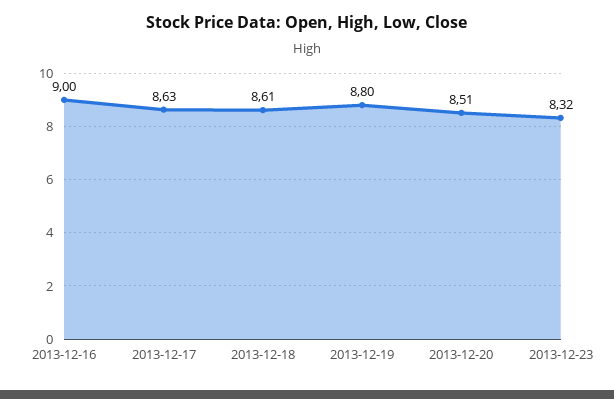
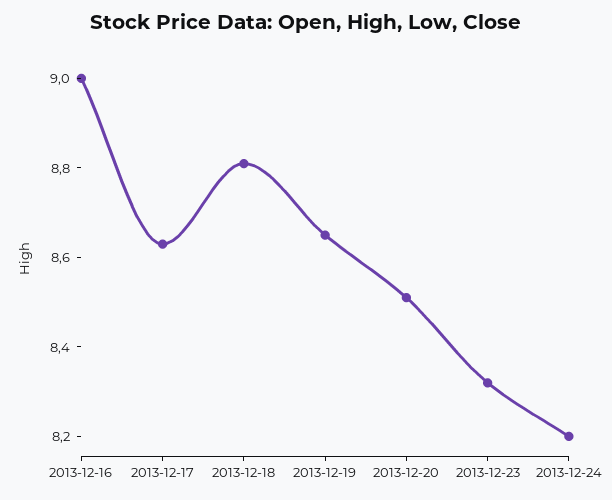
2013-12-18: 8.61 -> 8.8
2013-12-19: 8.8 -> 8.65
2013-12-24: none -> 8.2

